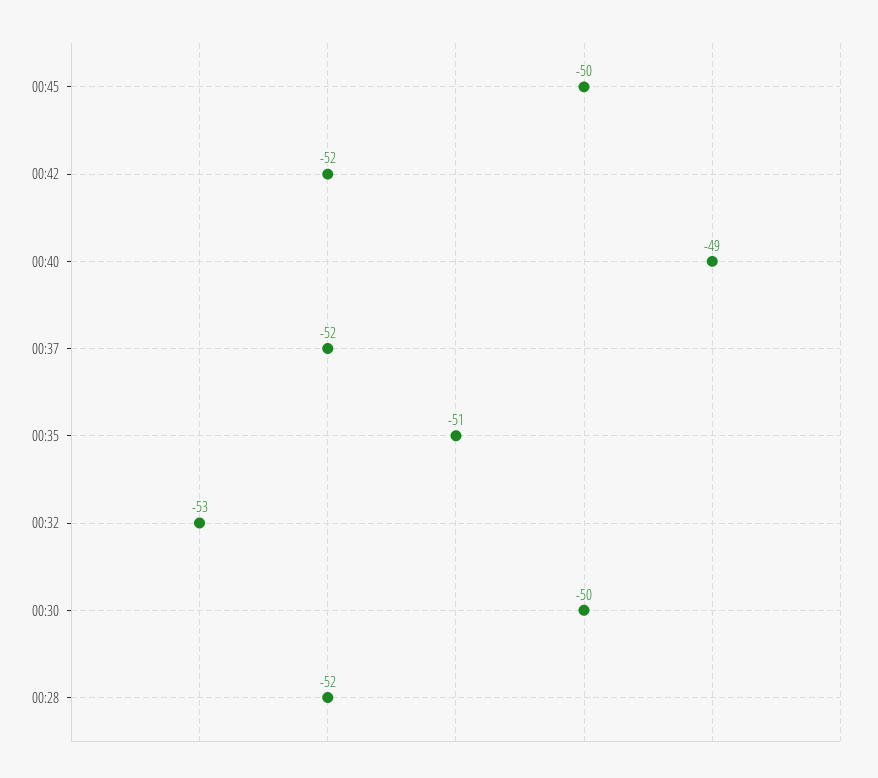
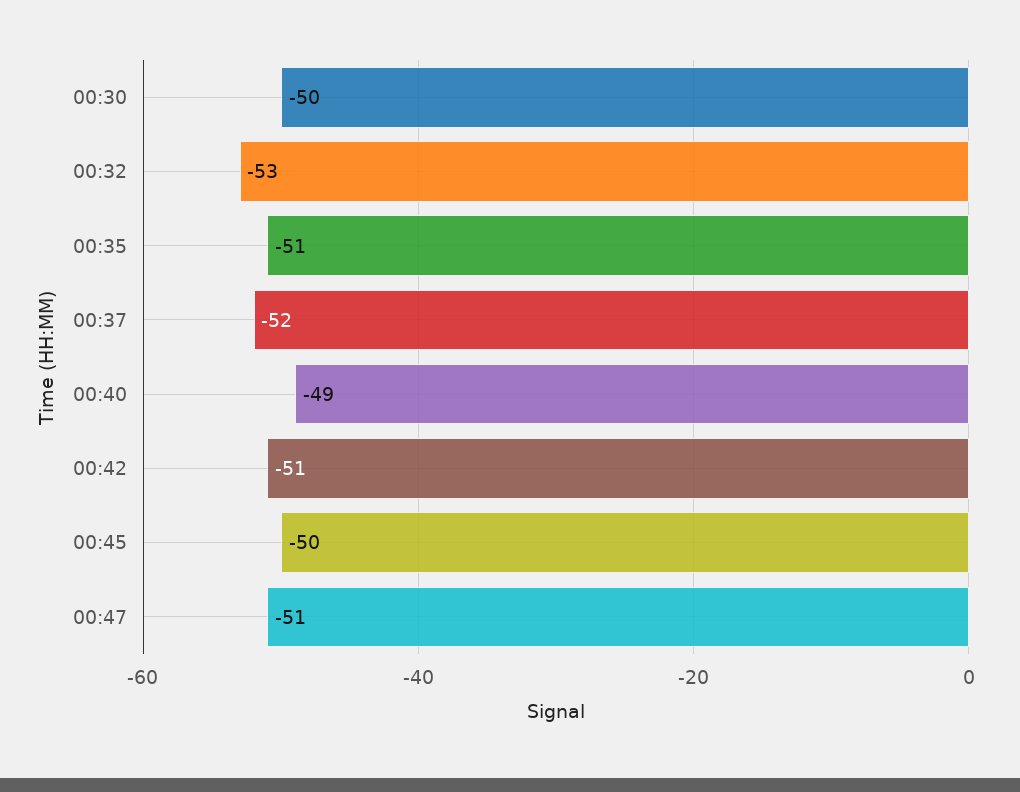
00:42: -52 -> -51
00:28: -52 -> none
00:47: none -> -51

